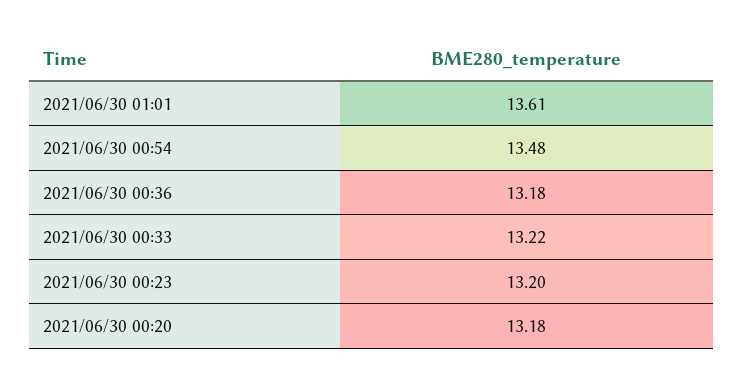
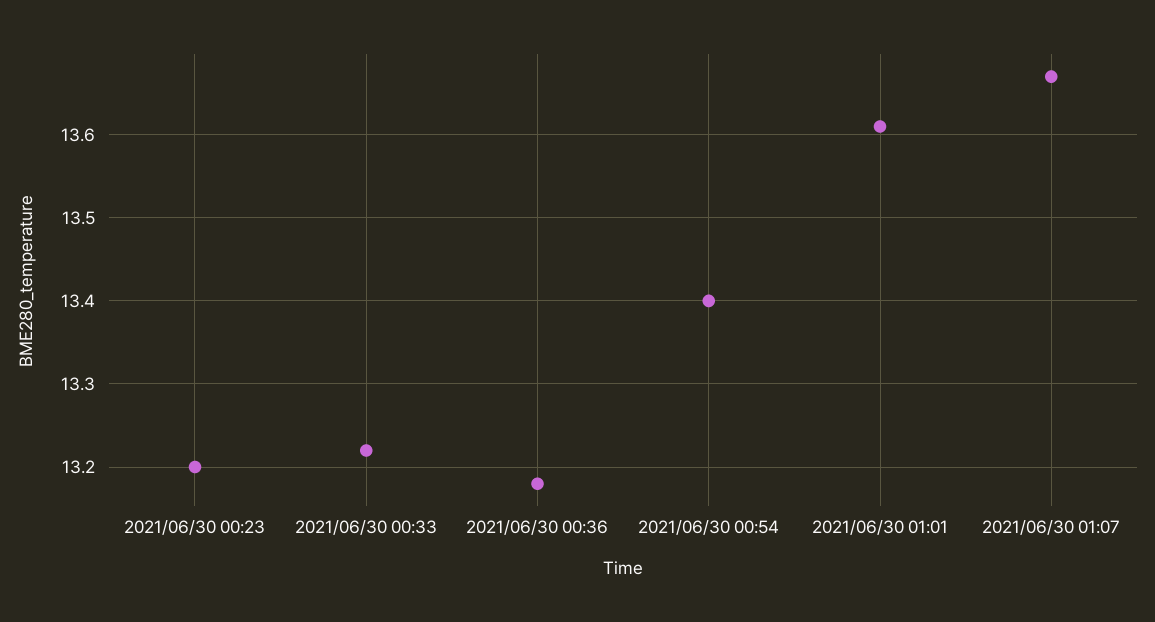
2021/06/30 00:54: 13.48 -> 13.4
2021/06/30 00:20: 13.18 -> none
2021/06/30 01:07: none -> 13.67

